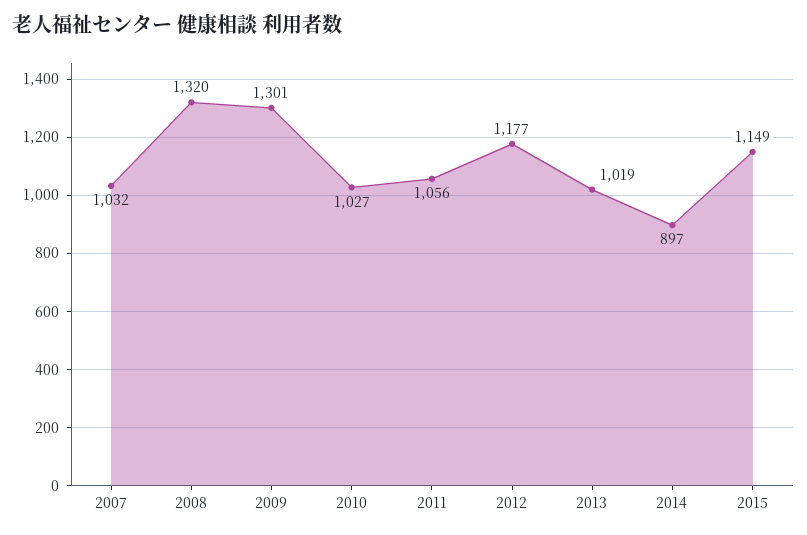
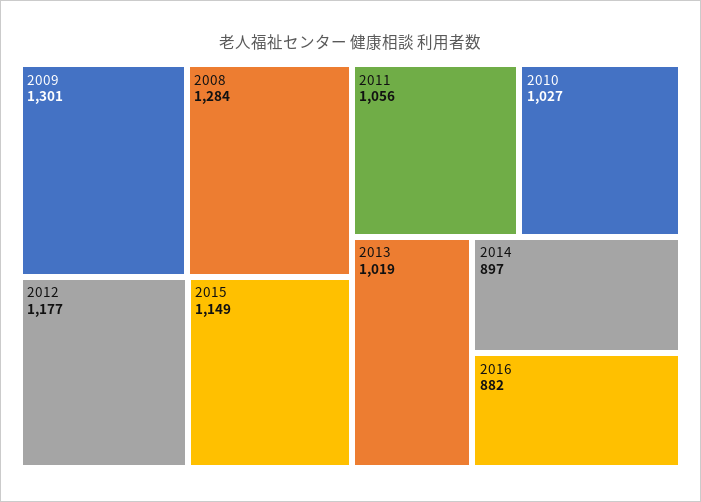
2007: 1032 -> none
2008: 1320 -> 1284
2016: none -> 882

